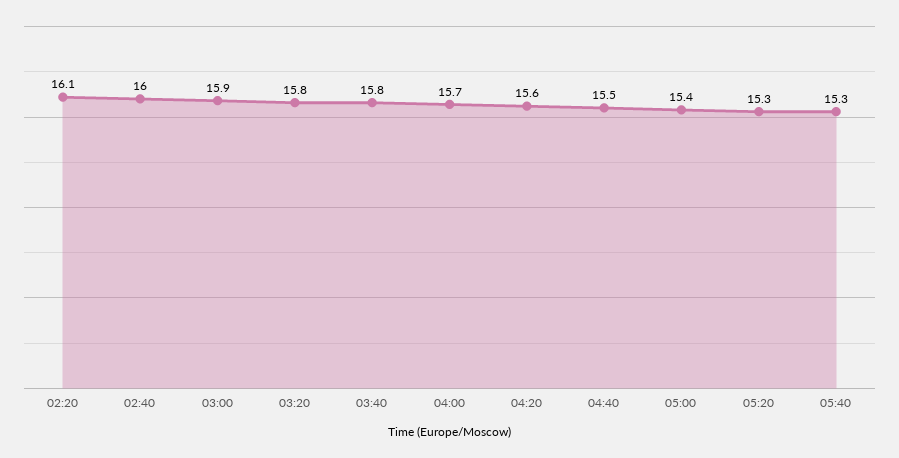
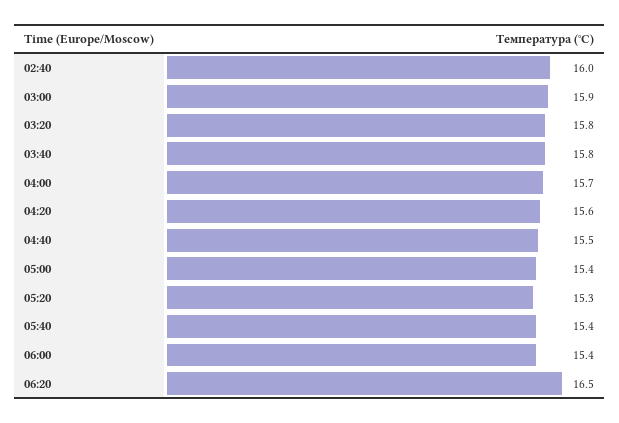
02:20: 16.1 -> none
05:40: 15.3 -> 15.4
06:00: none -> 15.4
06:20: none -> 16.5

